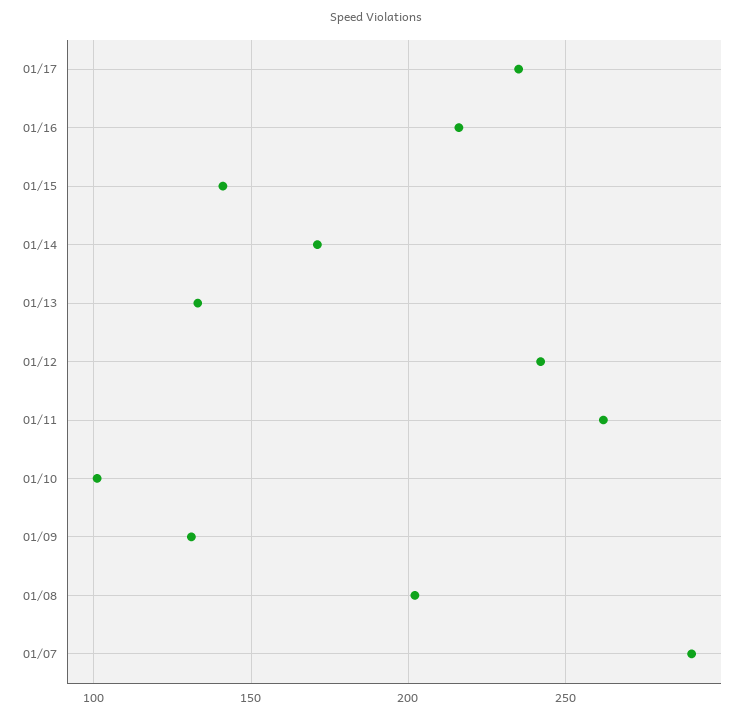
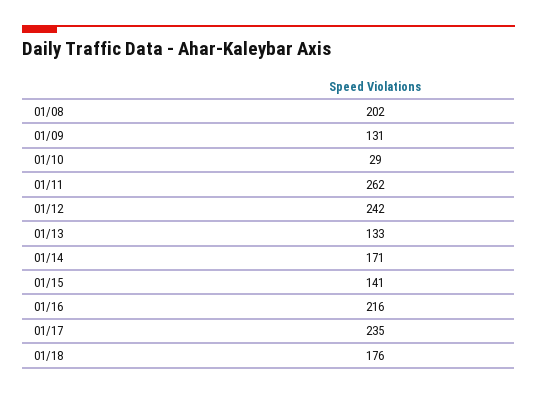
01/10: 100 -> 29
01/07: 290 -> none
01/18: none -> 176

